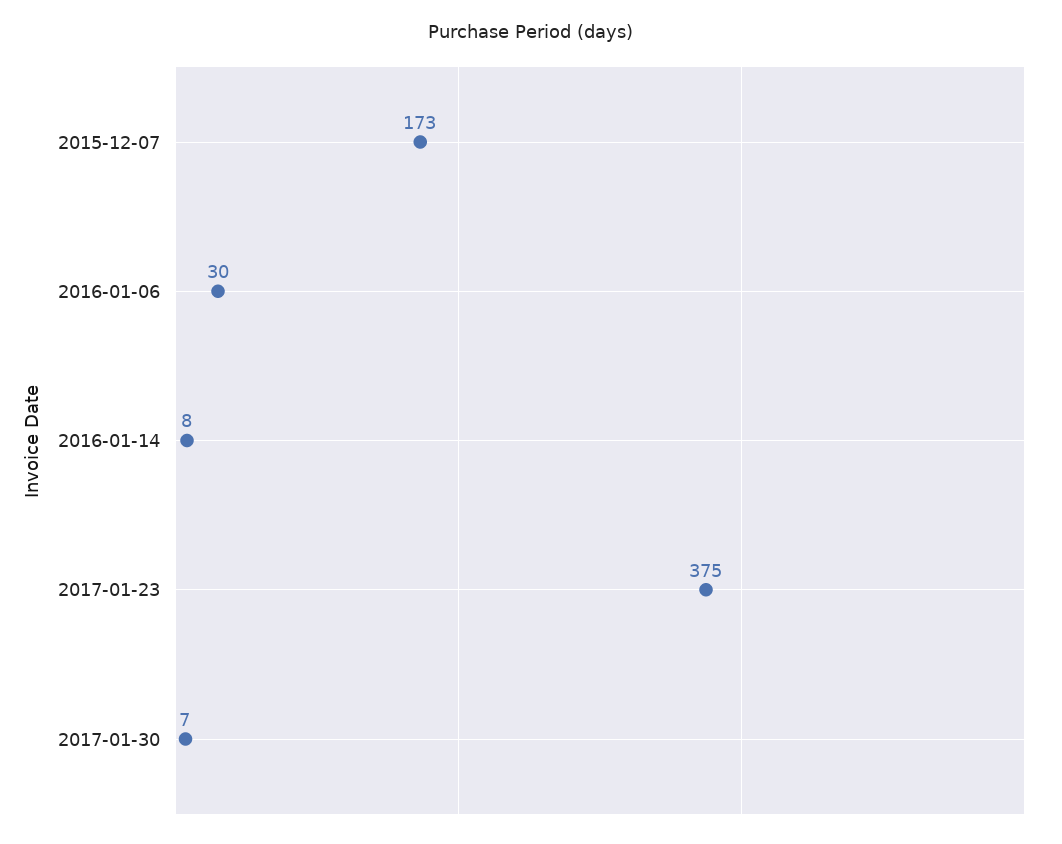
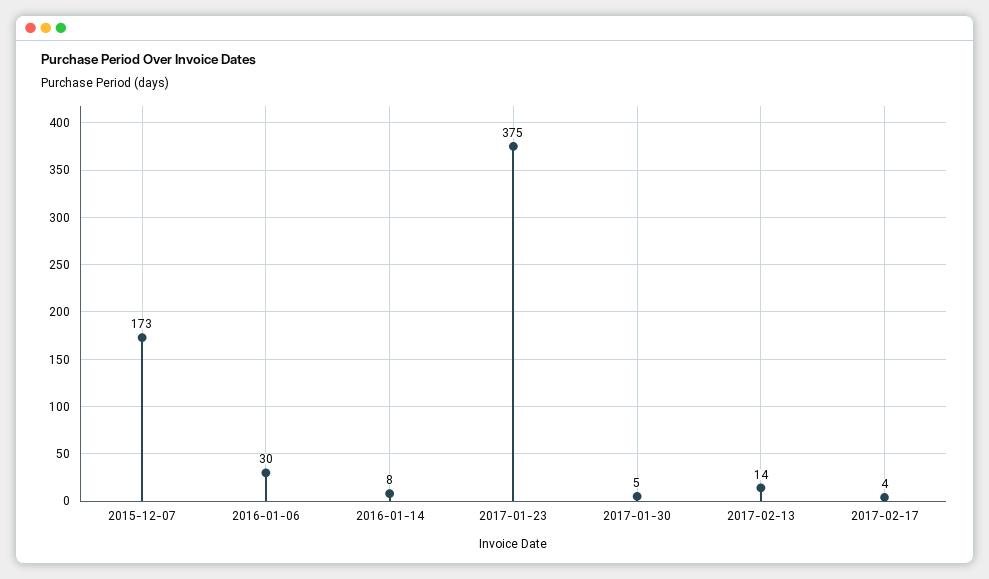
2017-01-30: 7 -> 5
2017-02-13: none -> 14
2017-02-17: none -> 4

